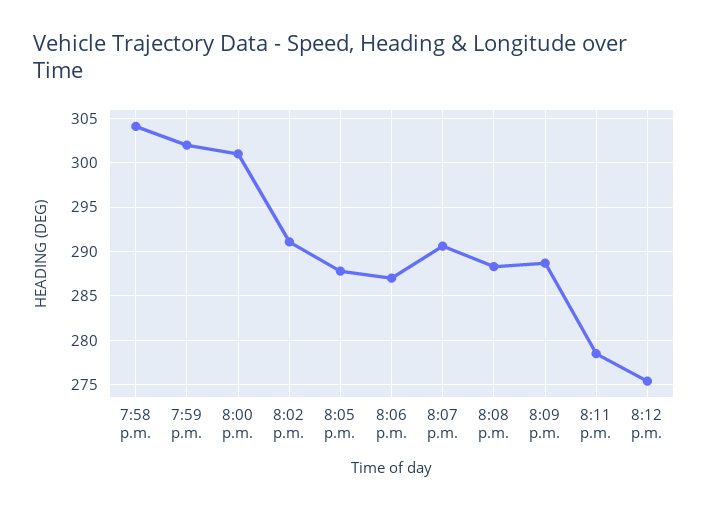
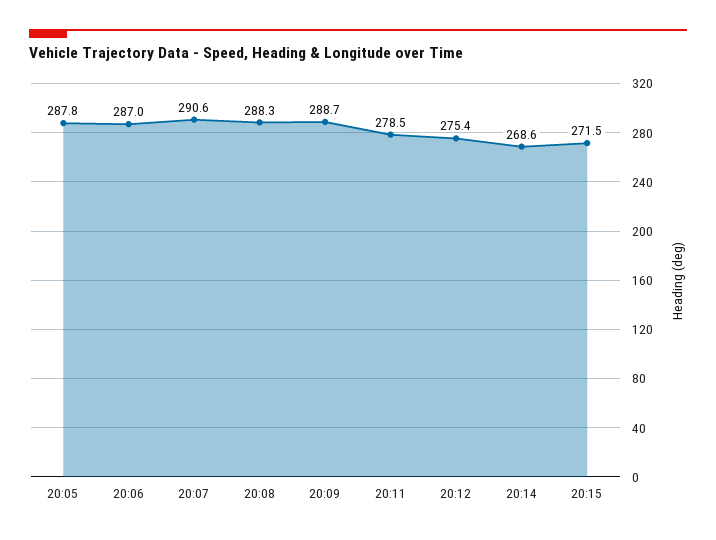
7:58 p.m.: 304 -> none
7:59 p.m.: 302 -> none
8:00 p.m.: 301 -> none
8:02 p.m.: 291 -> none
20:14: none -> 268.6
20:15: none -> 271.5

